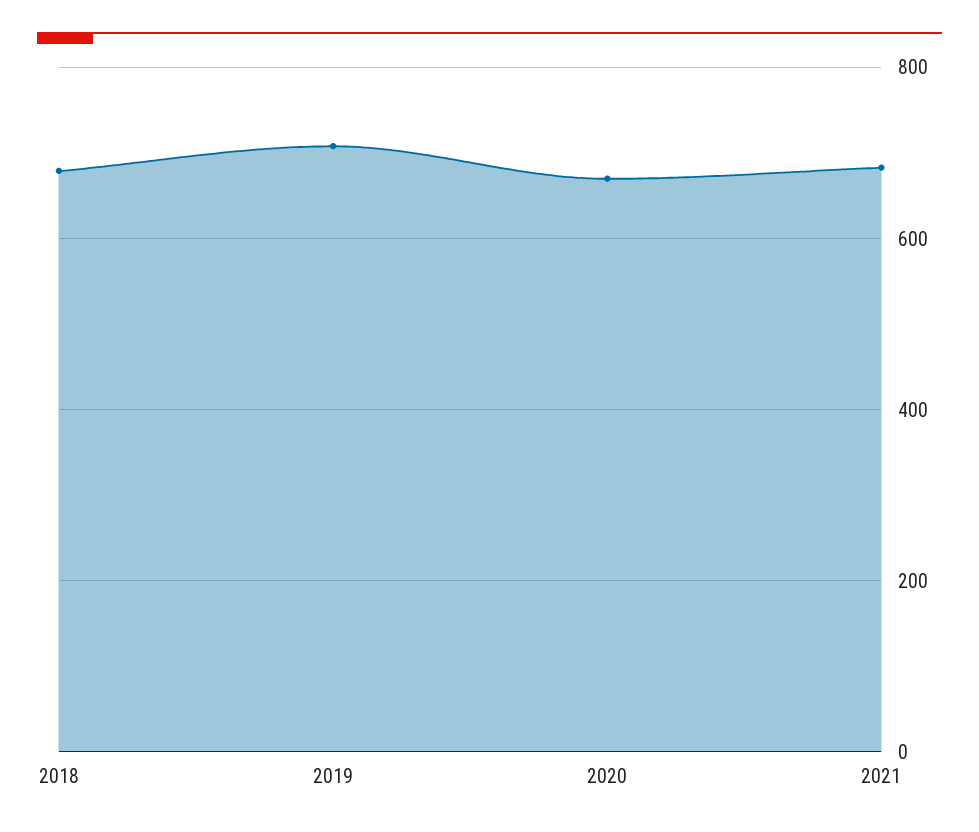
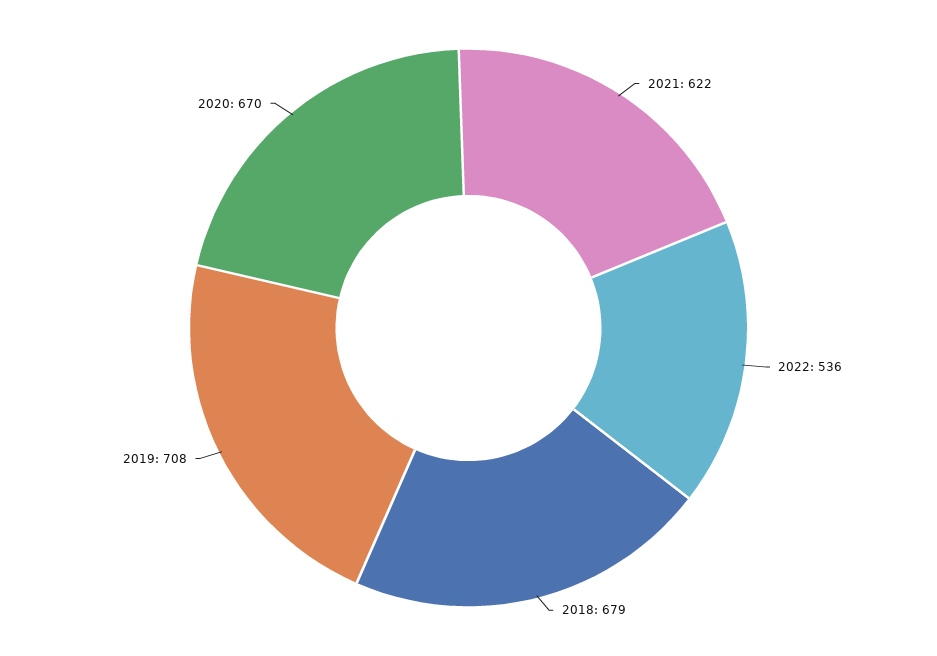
2021: 680 -> 622
2022: none -> 536

